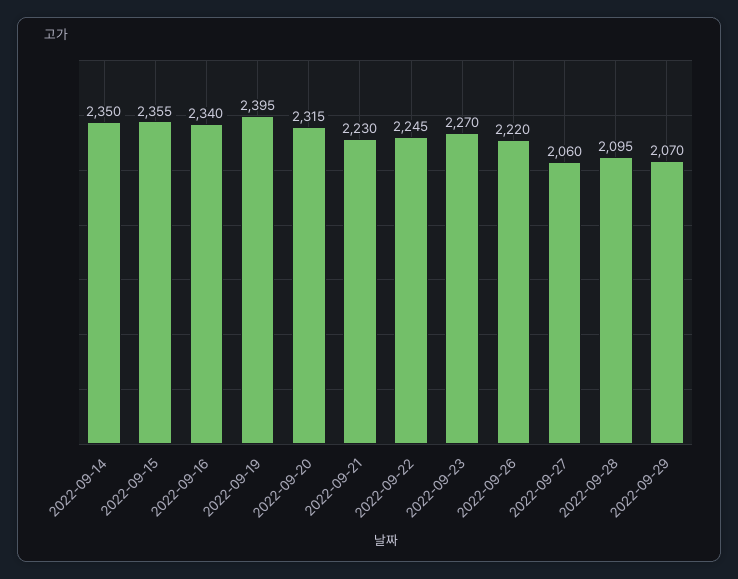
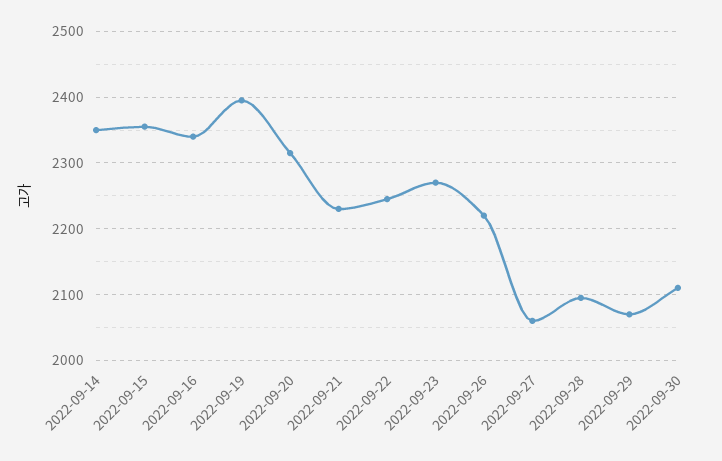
2022-09-30: none -> 2110

